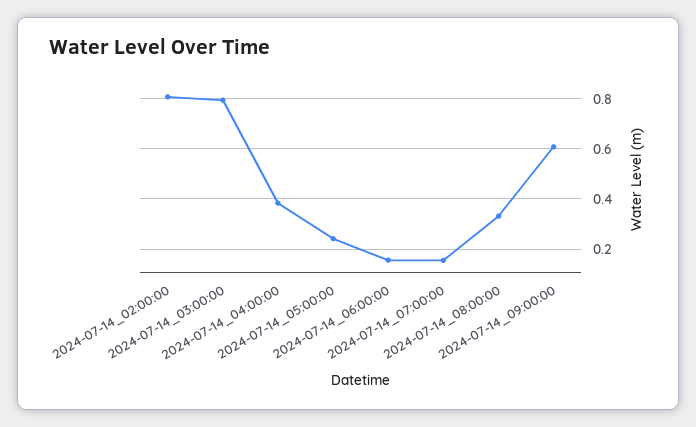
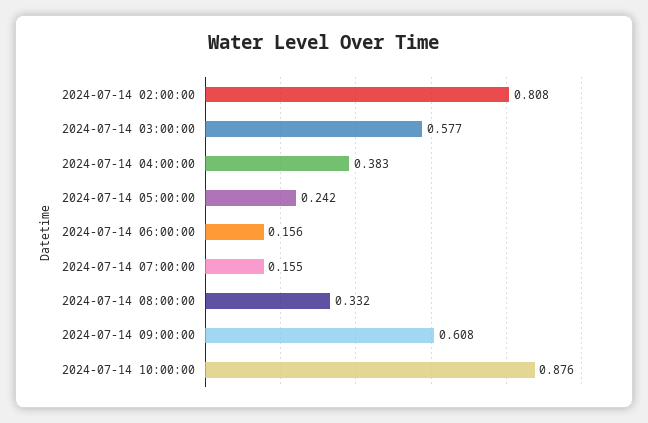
2024-07-14_03:00:00: 0.8 -> 0.577
2024-07-14 10:00:00: none -> 0.876

